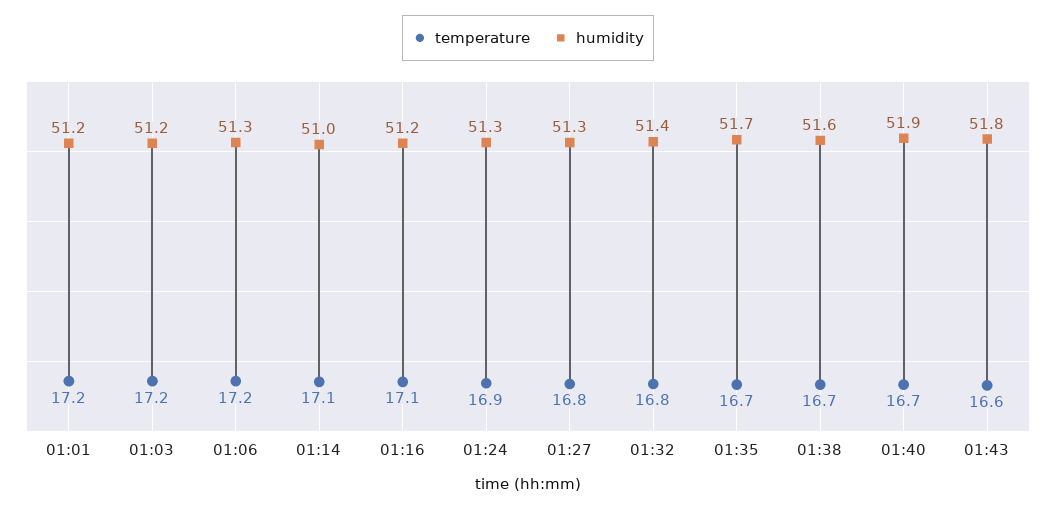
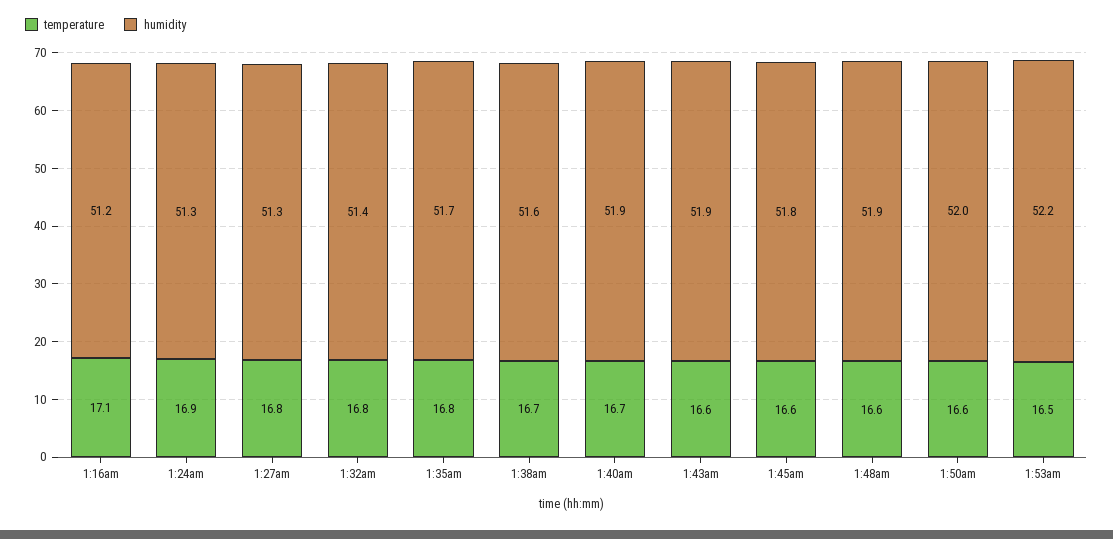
temperature, 01:01: 17.2 -> none
humidity, 01:01: 51.2 -> none
temperature, 01:03: 17.2 -> none
humidity, 01:03: 51.2 -> none
temperature, 01:06: 17.2 -> none
humidity, 01:06: 51.3 -> none
temperature, 01:14: 17.1 -> none
humidity, 01:14: 51 -> none
temperature, 01:35: 16.7 -> 16.8
humidity, 01:43: 51.8 -> 51.9
temperature, 1:45am: none -> 16.6
humidity, 1:45am: none -> 51.8
temperature, 1:48am: none -> 16.6
humidity, 1:48am: none -> 51.9
temperature, 1:50am: none -> 16.6
humidity, 1:50am: none -> 52
temperature, 1:53am: none -> 16.5
humidity, 1:53am: none -> 52.2

